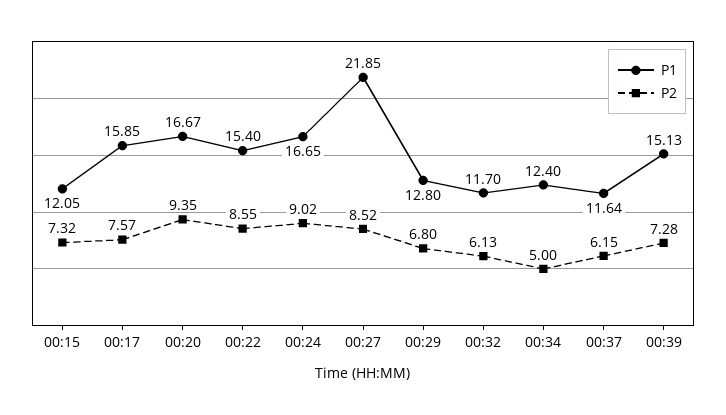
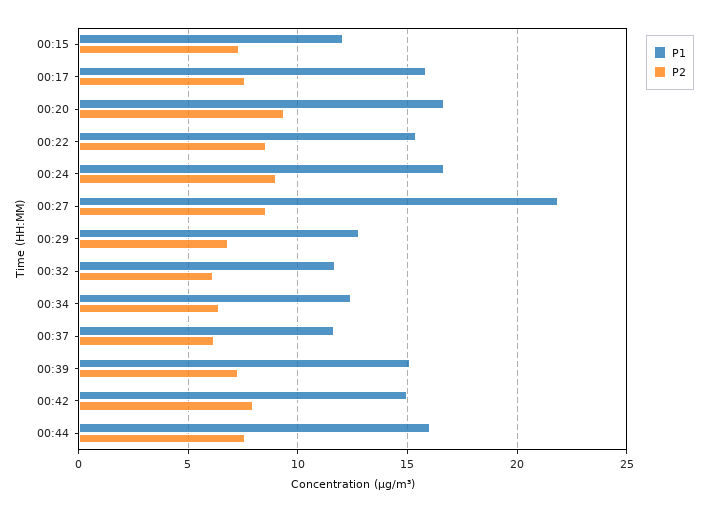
P2, 00:34: 5 -> 6.5
P1, 00:42: none -> 15
P2, 00:42: none -> 8
P1, 00:44: none -> 16
P2, 00:44: none -> 7.5

